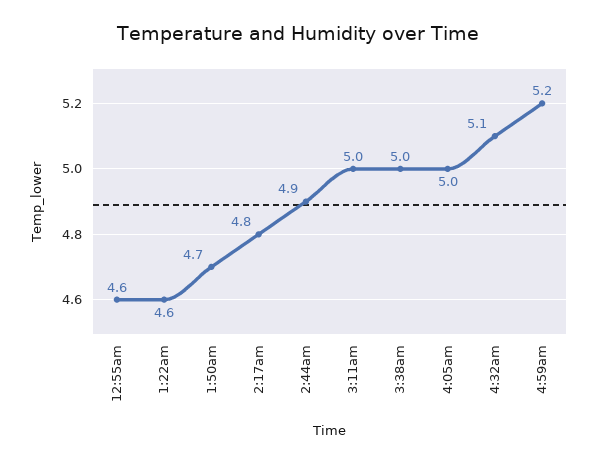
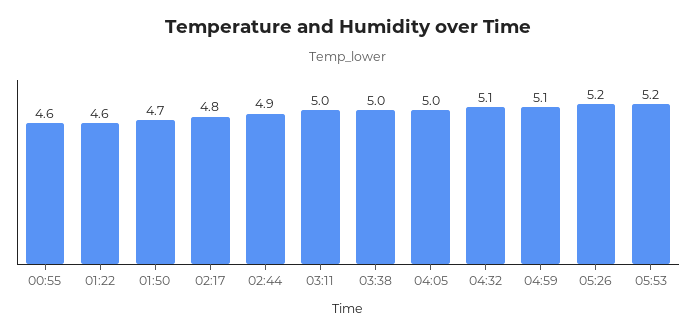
4:59am: 5.2 -> 5.1
05:26: none -> 5.2
05:53: none -> 5.2

